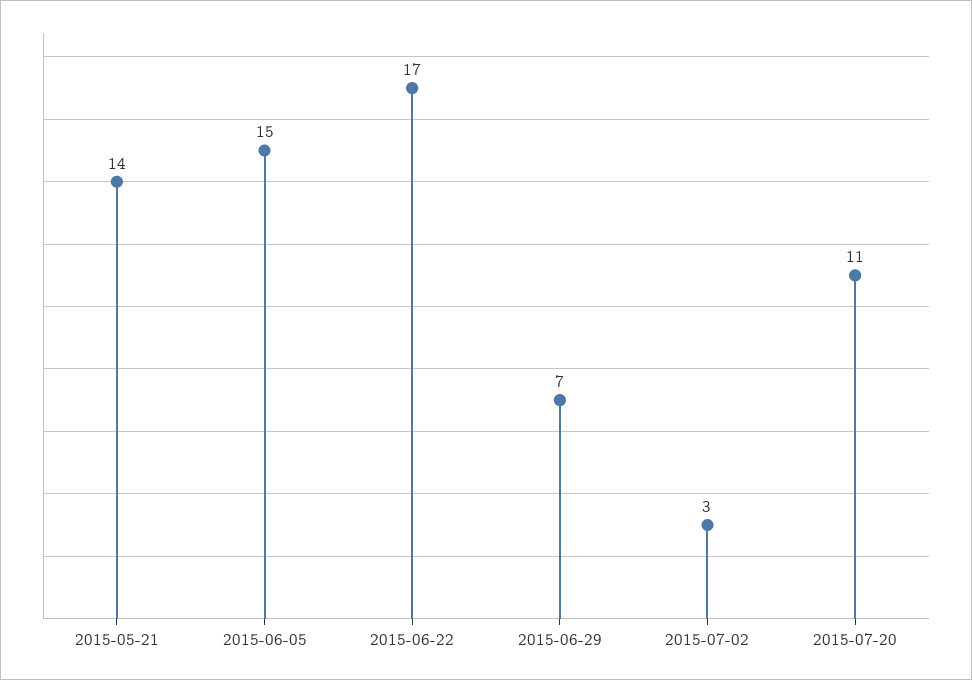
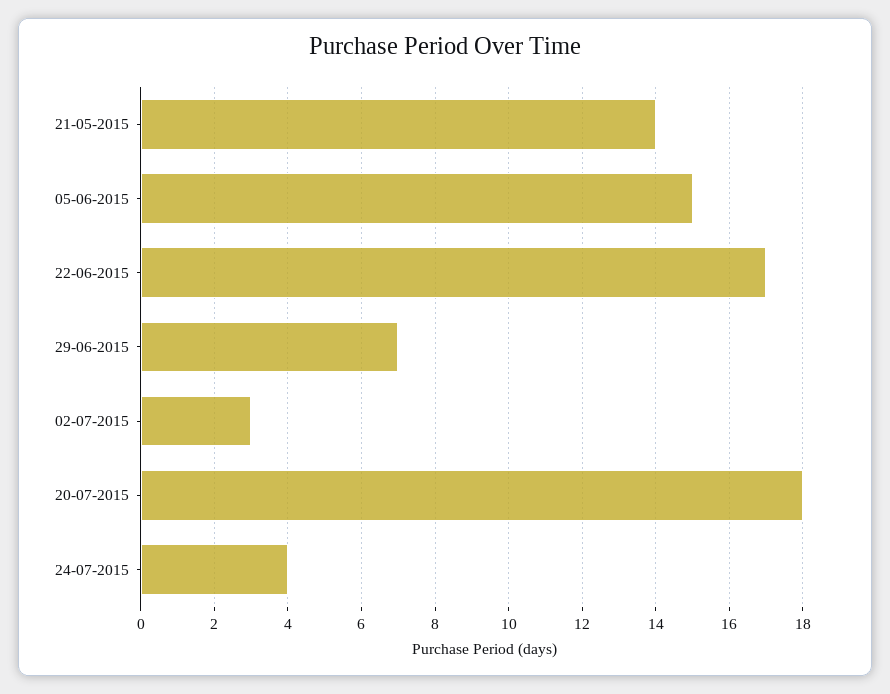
2015-07-20: 11 -> 18
24-07-2015: none -> 4

